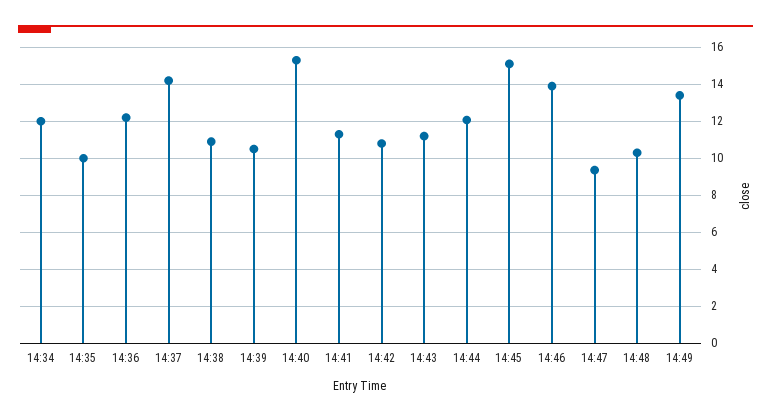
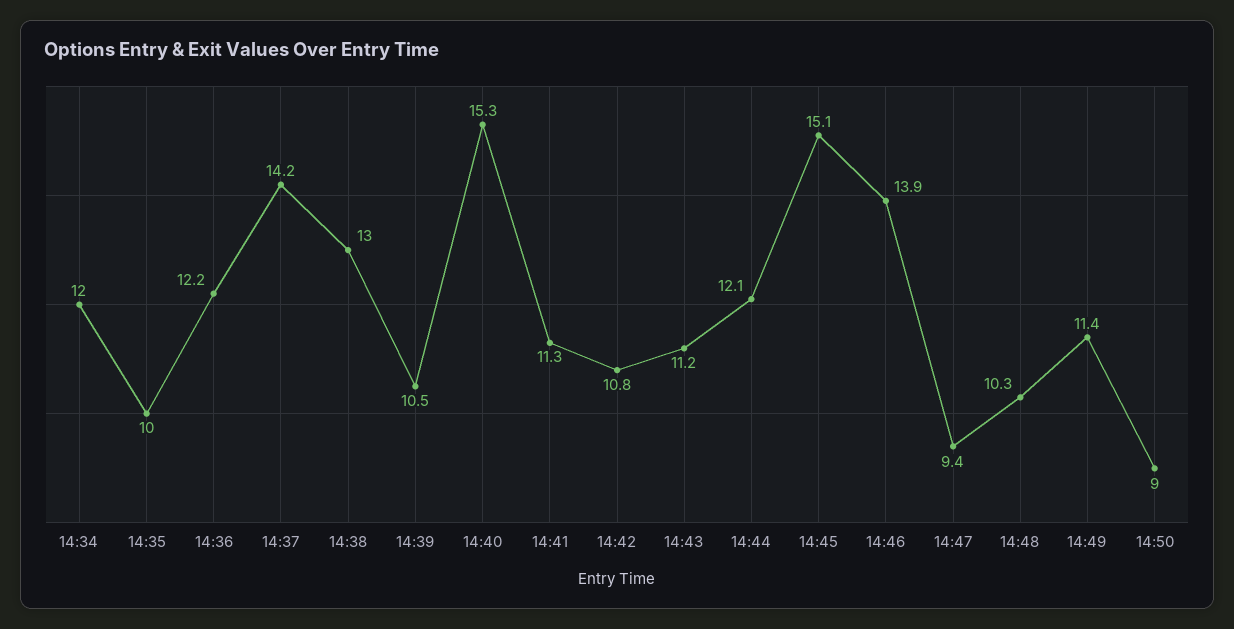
14:38: 11 -> 13
14:49: 13.5 -> 11.4
14:50: none -> 9

